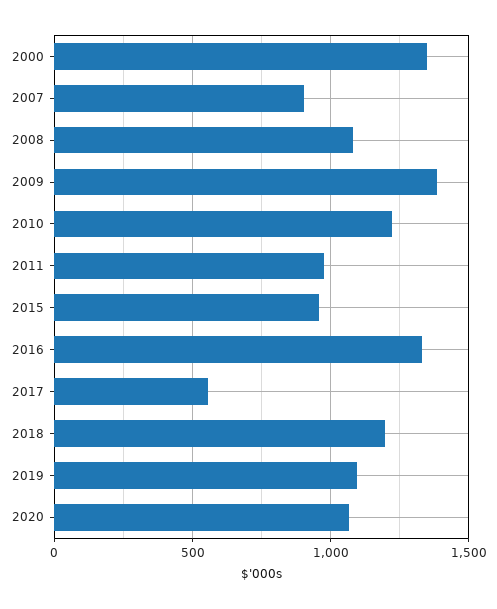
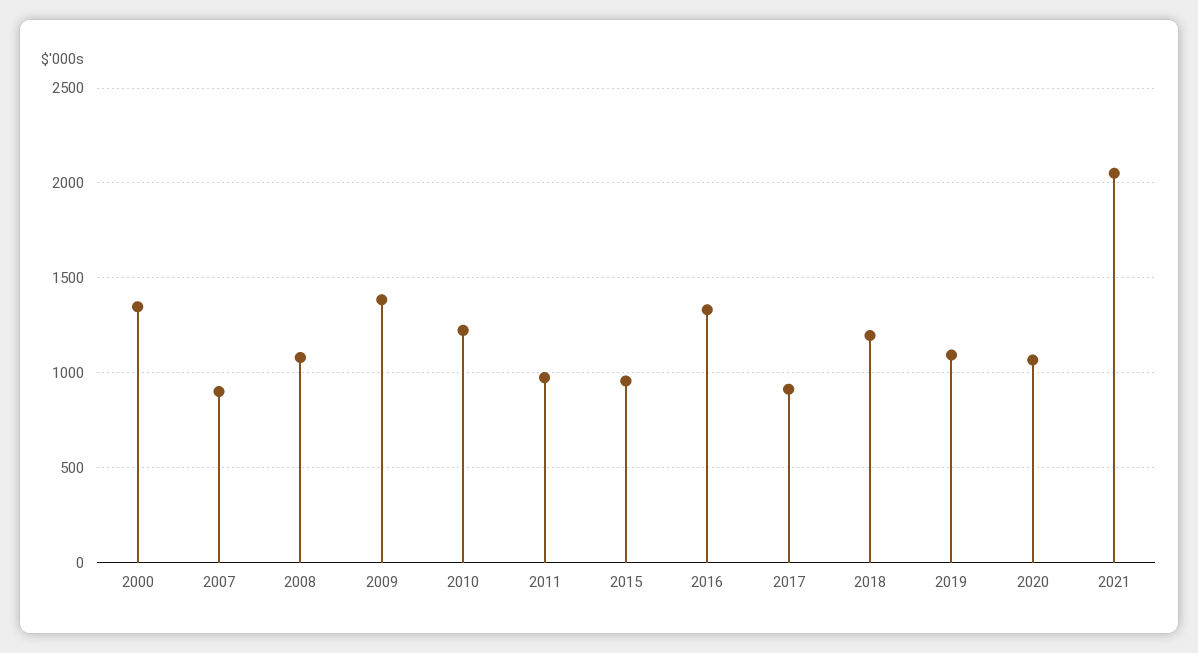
2017: 550 -> 900
2021: none -> 2050

